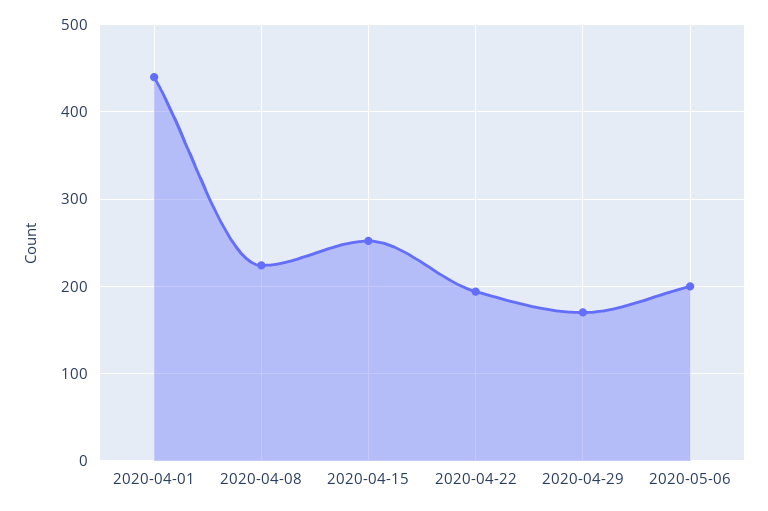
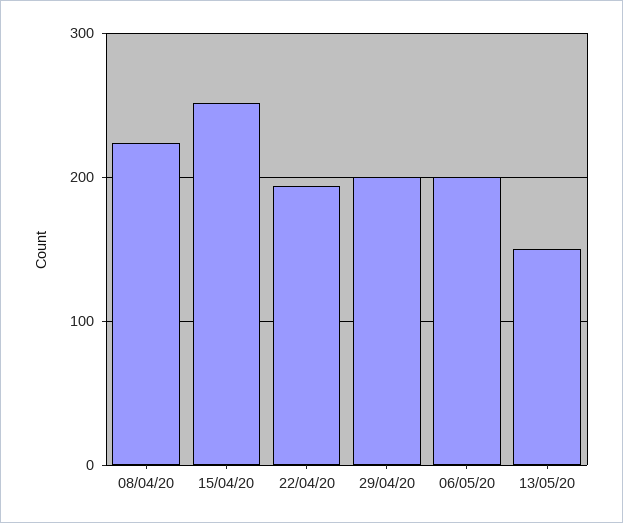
2020-04-01: 440 -> none
2020-04-29: 170 -> 200
13/05/20: none -> 150

